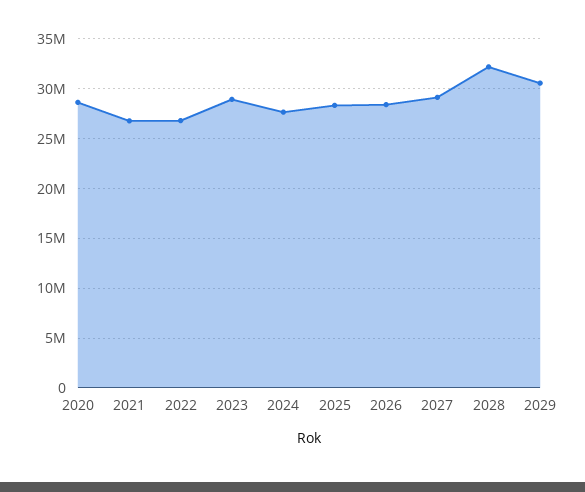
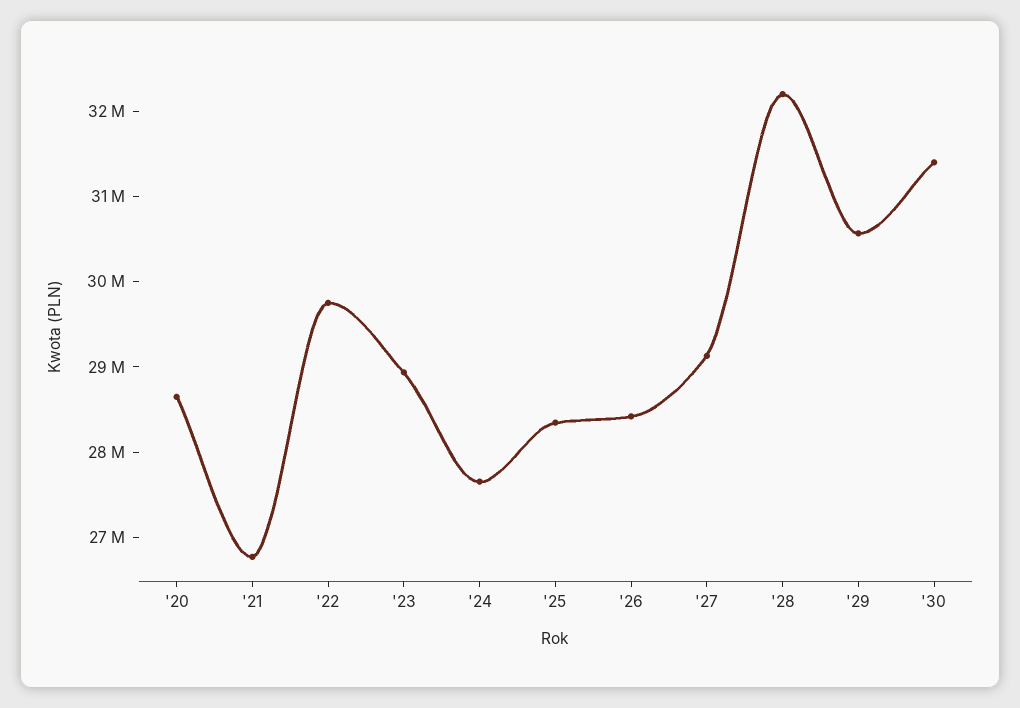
2022: 27000000 -> 29800000
'30: none -> 31400000

